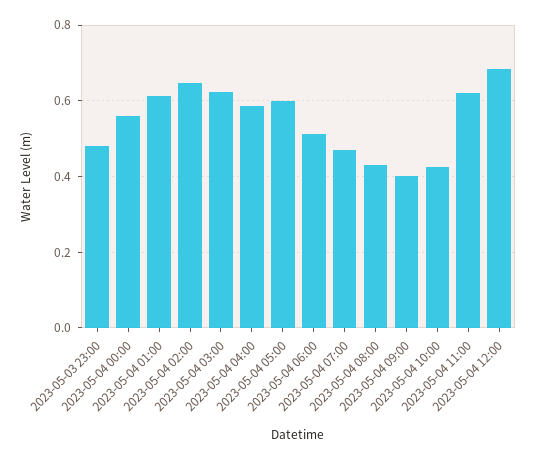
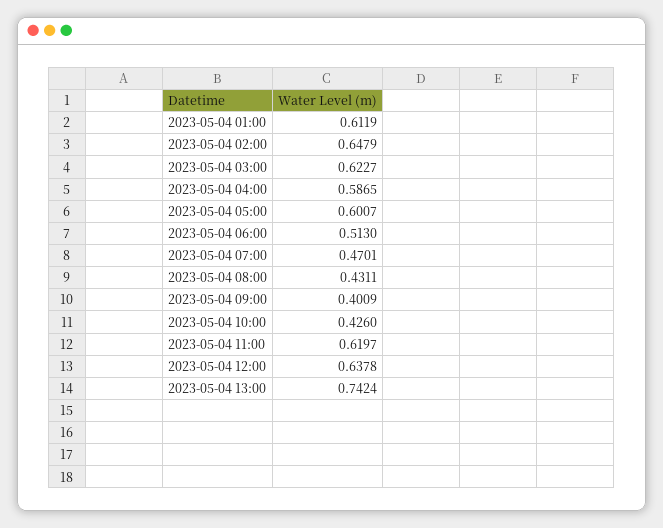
2023-05-03 23:00: 0.48 -> none
2023-05-04 00:00: 0.56 -> none
2023-05-04 12:00: 0.68 -> 0.6378
2023-05-04 13:00: none -> 0.7424

